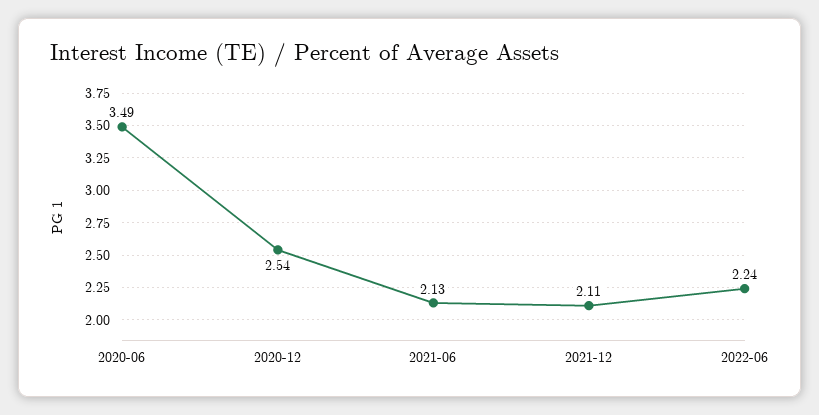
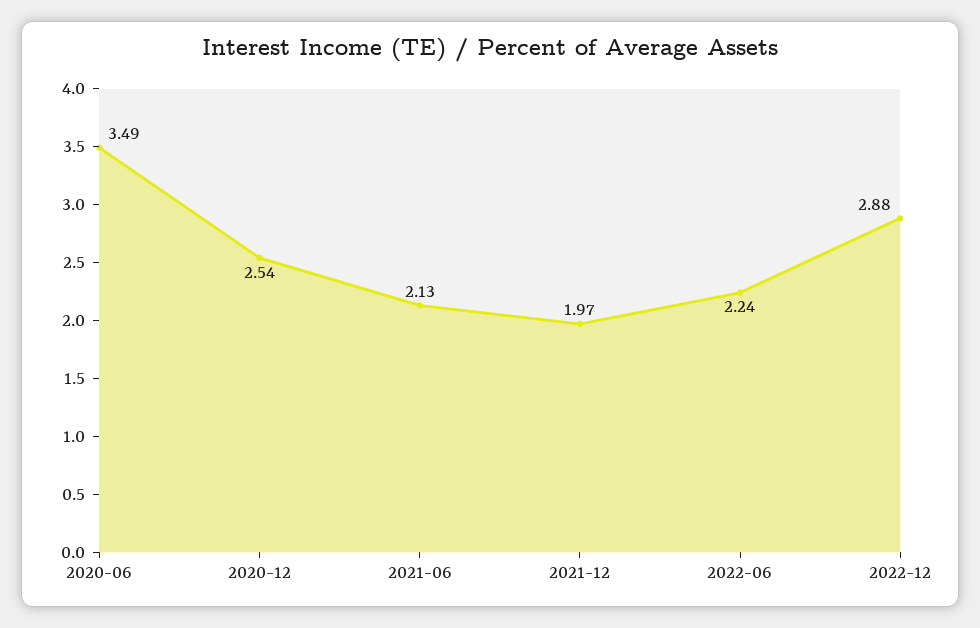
2021-12: 2.11 -> 1.97
2022-12: none -> 2.88

